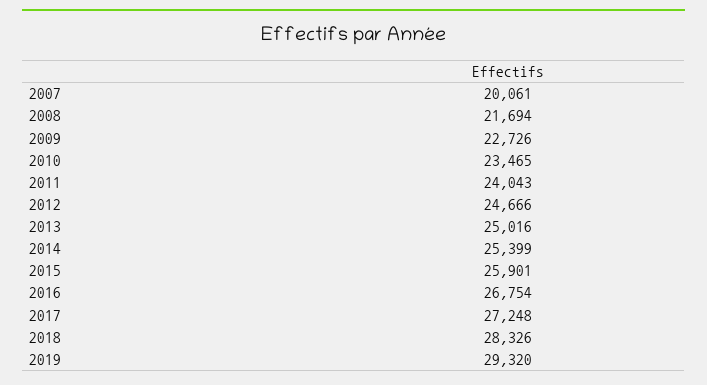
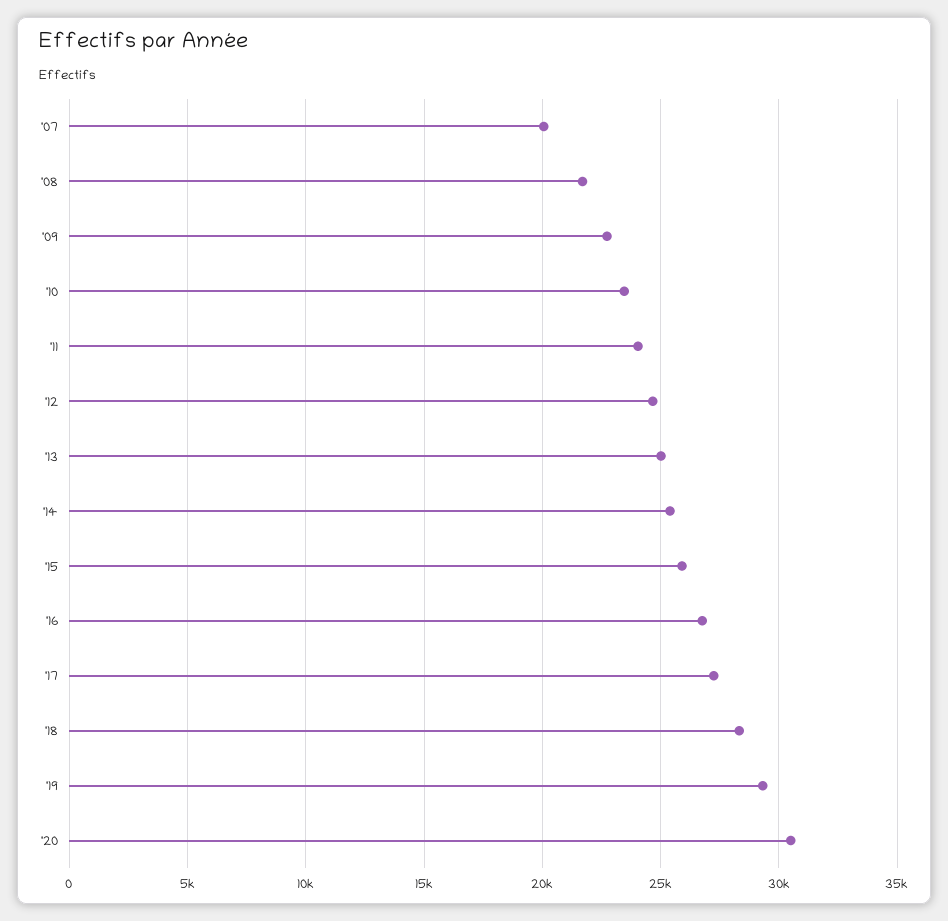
'20: none -> 30500

